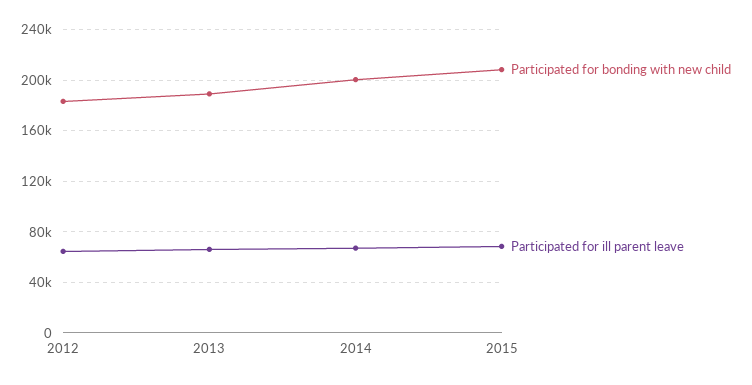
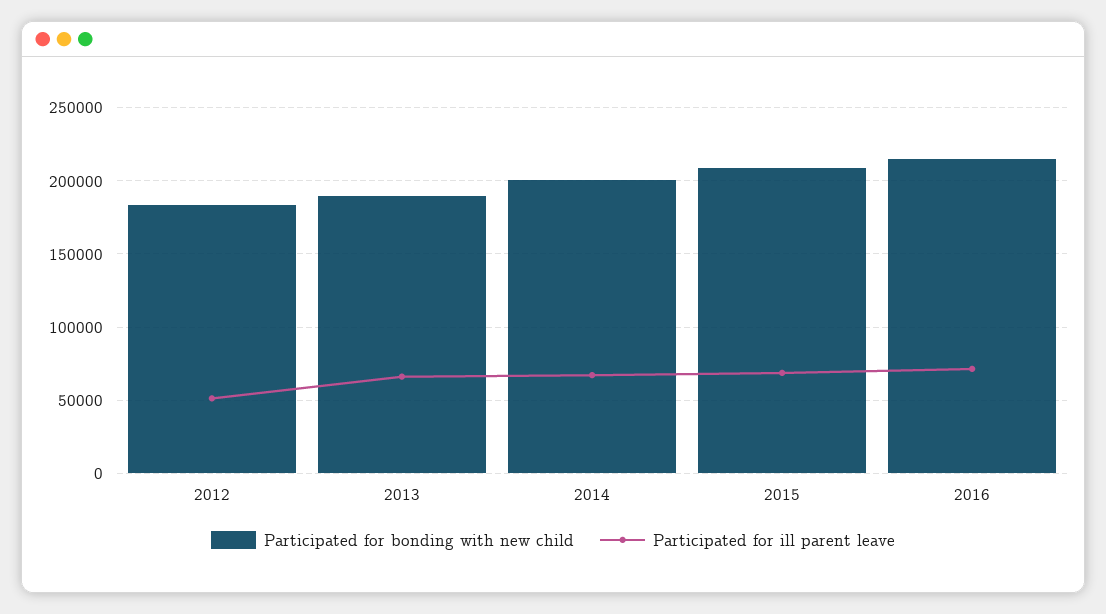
Participated for ill parent leave, 2012: 65000 -> 50000
Participated for bonding with new child, 2016: none -> 215000
Participated for ill parent leave, 2016: none -> 70000

